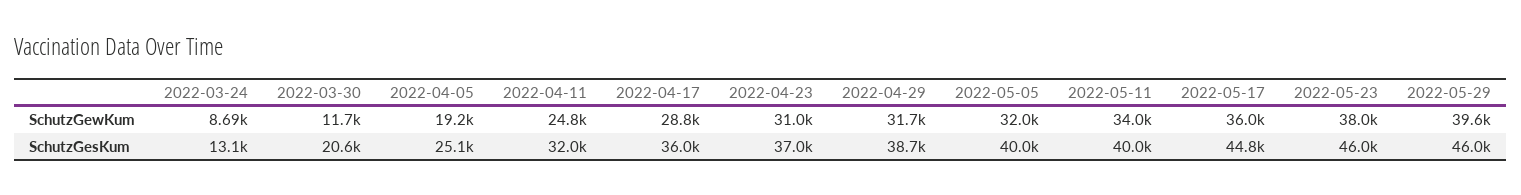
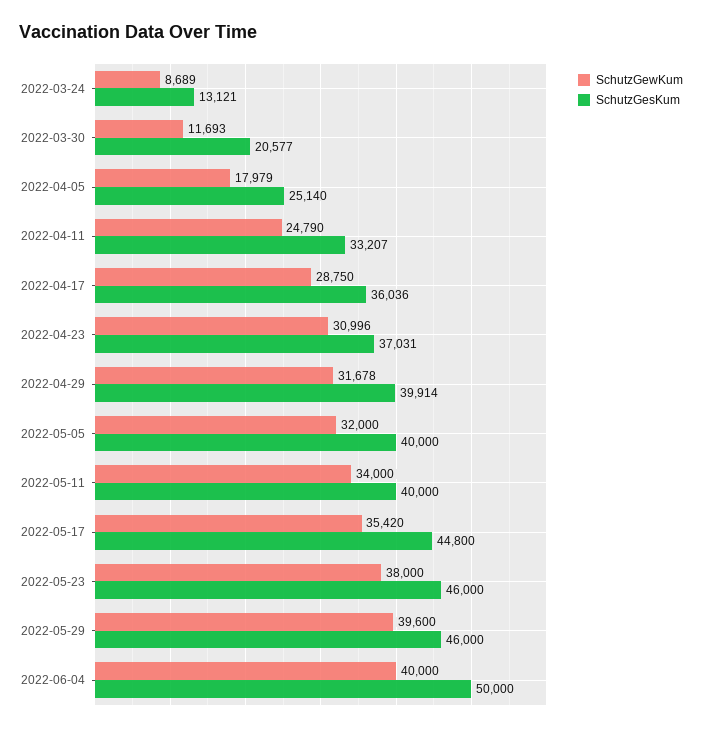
SchutzGewKum, 2022-04-05: 19200 -> 17979
SchutzGewKum, 2022-05-17: 36000 -> 35420
SchutzGesKum, 2022-04-11: 32000 -> 33207
SchutzGesKum, 2022-04-29: 38700 -> 39914
SchutzGewKum, 2022-06-04: none -> 40000
SchutzGesKum, 2022-06-04: none -> 50000

